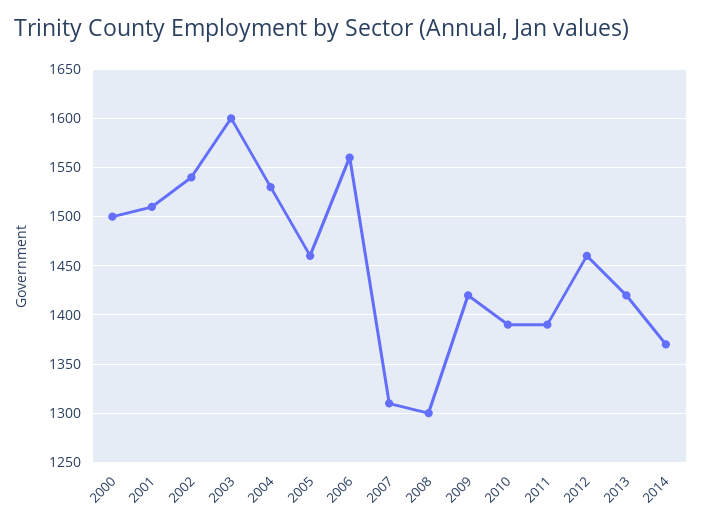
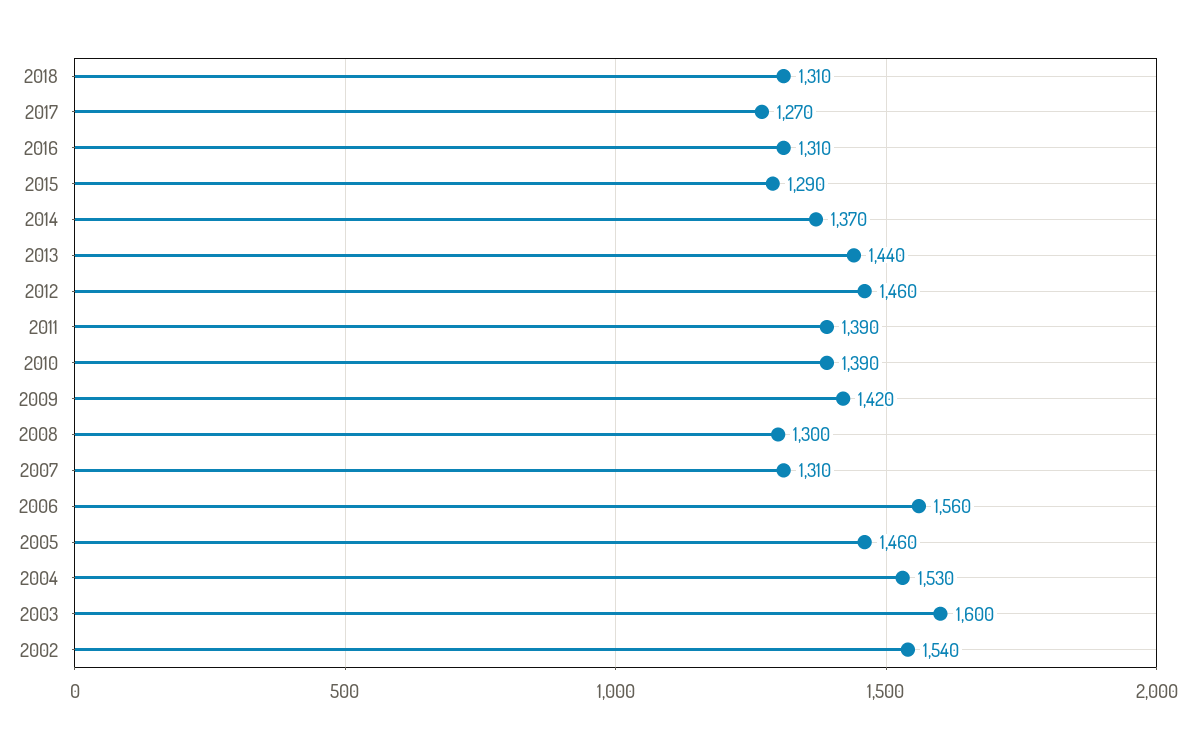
2000: 1500 -> none
2001: 1510 -> none
2013: 1420 -> 1440
2018: none -> 1310
2017: none -> 1270
2016: none -> 1310
2015: none -> 1290

